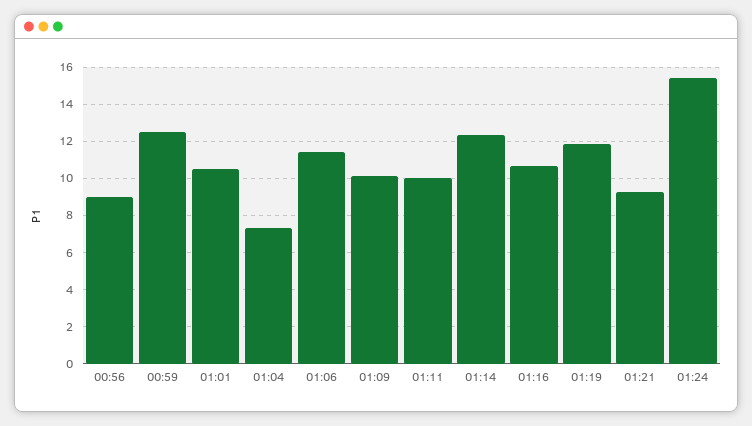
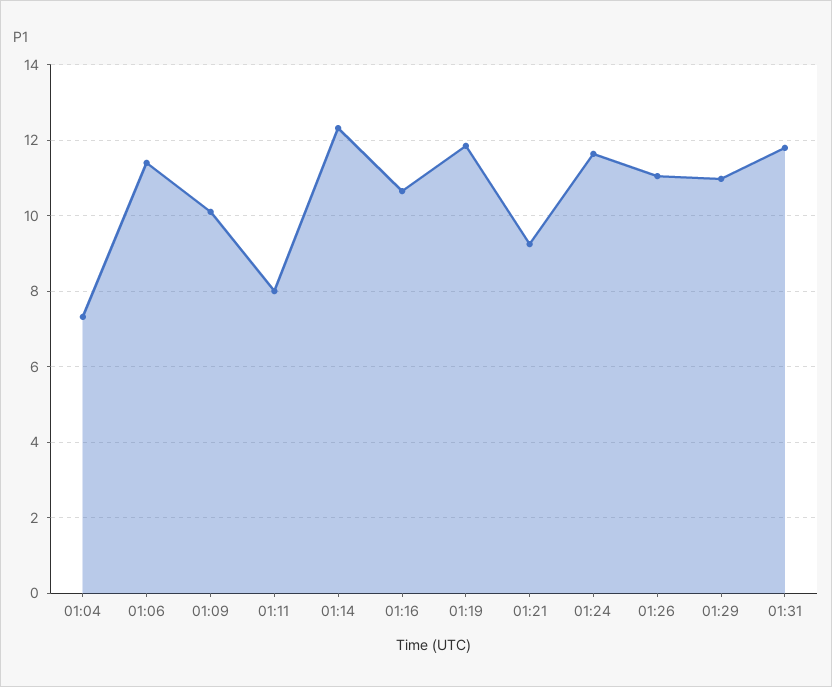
00:56: 9 -> none
00:59: 12.5 -> none
01:01: 10.5 -> none
01:11: 10 -> 8
01:24: 15.5 -> 11.6
01:26: none -> 11
01:29: none -> 11
01:31: none -> 11.8

